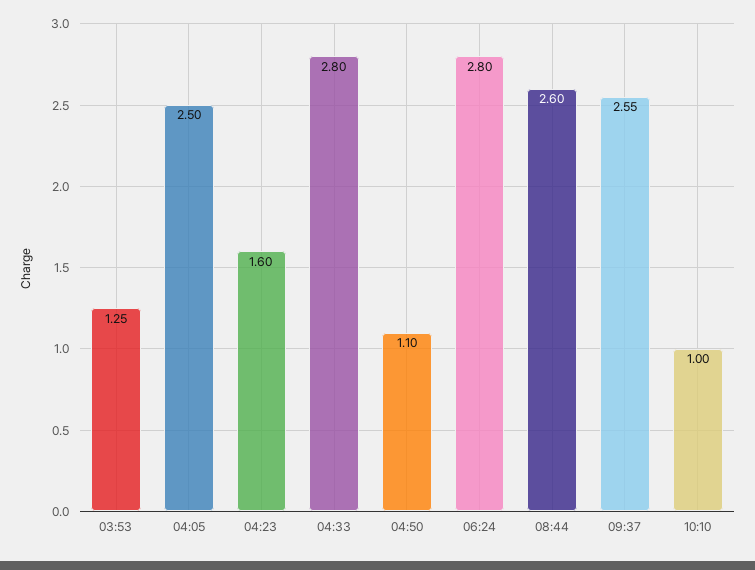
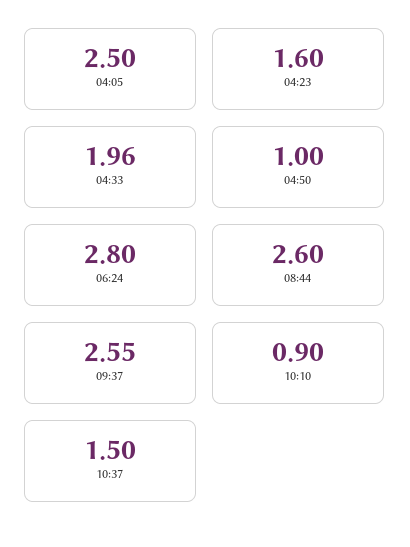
03:53: 1.25 -> none
04:33: 2.8 -> 1.96
04:50: 1.1 -> 1
10:10: 1 -> 0.9
10:37: none -> 1.5

